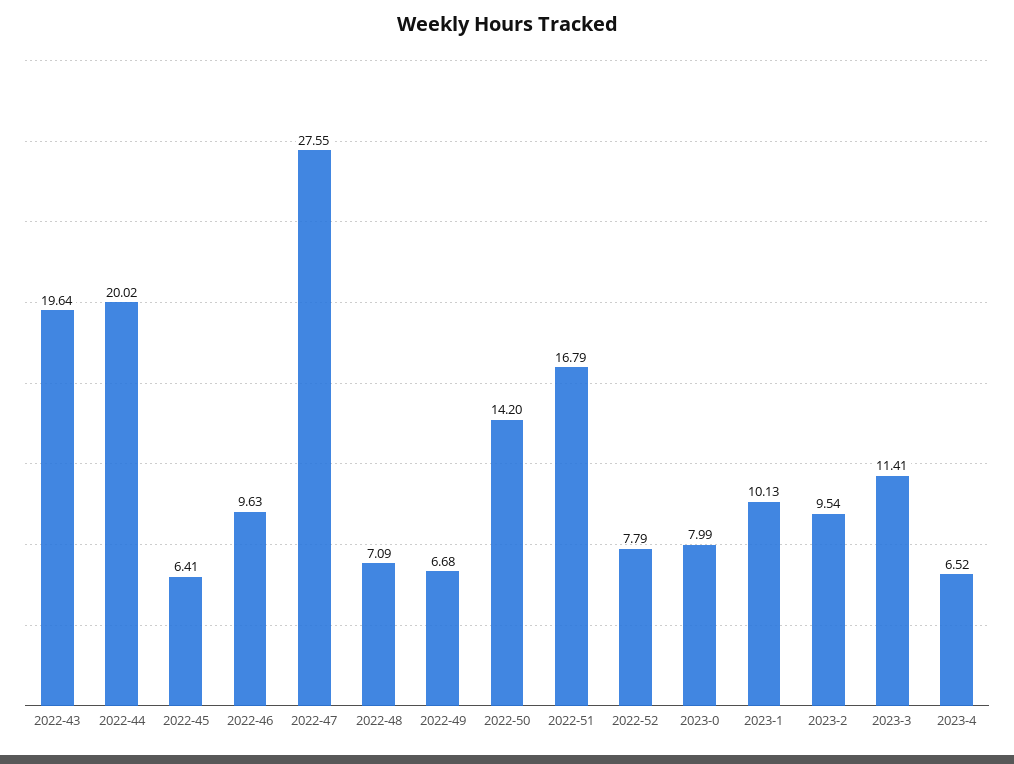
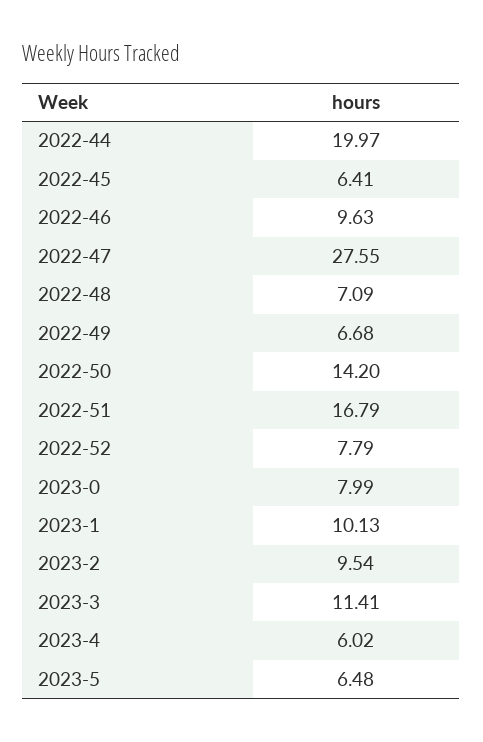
2022-43: 19.64 -> none
2022-44: 20.02 -> 19.97
2023-4: 6.52 -> 6.02
2023-5: none -> 6.48

